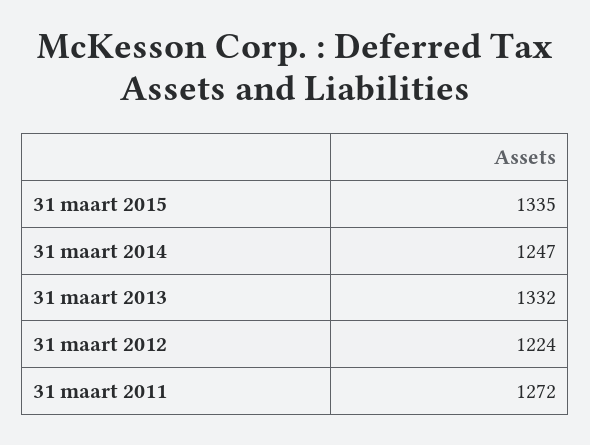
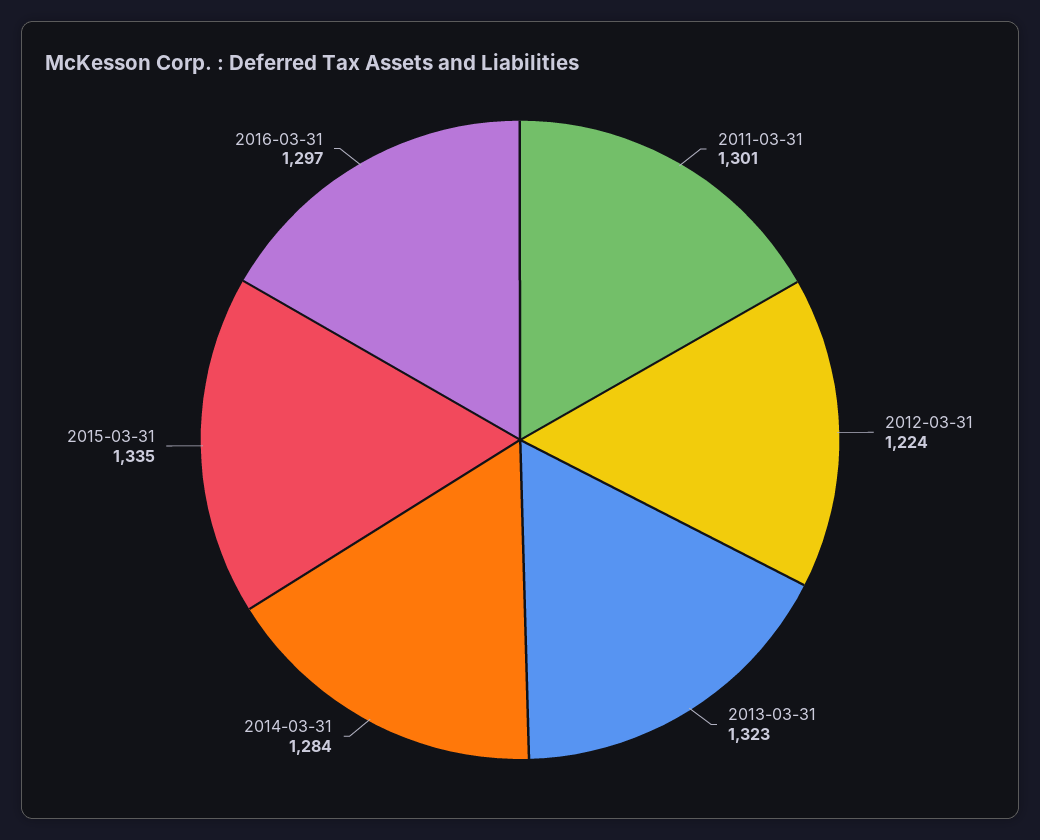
31 maart 2014: 1247 -> 1284
31 maart 2013: 1332 -> 1323
31 maart 2011: 1272 -> 1301
2016-03-31: none -> 1297

